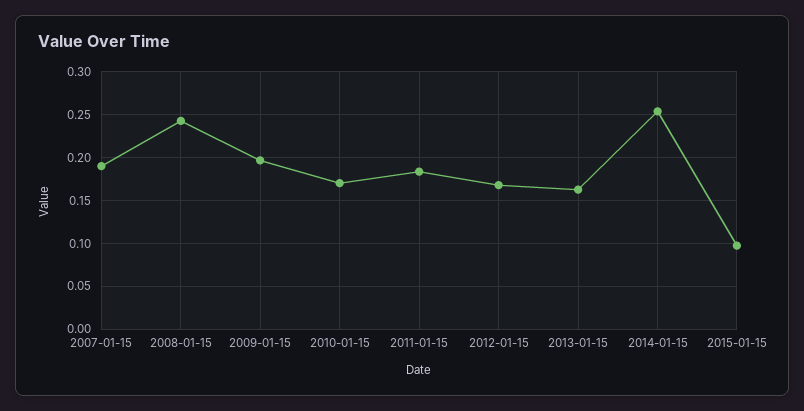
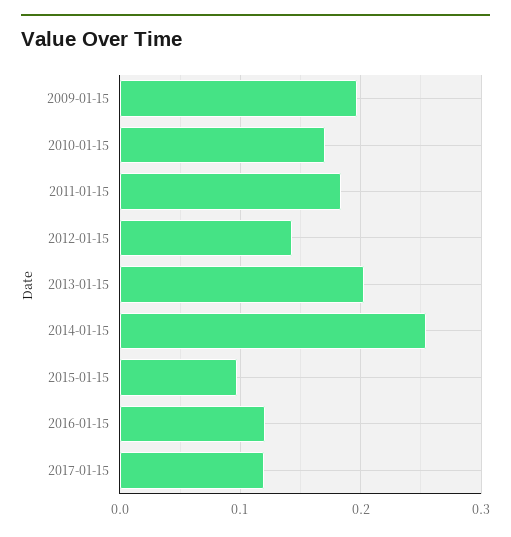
2007-01-15: 0.19 -> none
2008-01-15: 0.24 -> none
2012-01-15: 0.17 -> 0.14
2013-01-15: 0.16 -> 0.2
2016-01-15: none -> 0.12
2017-01-15: none -> 0.12

